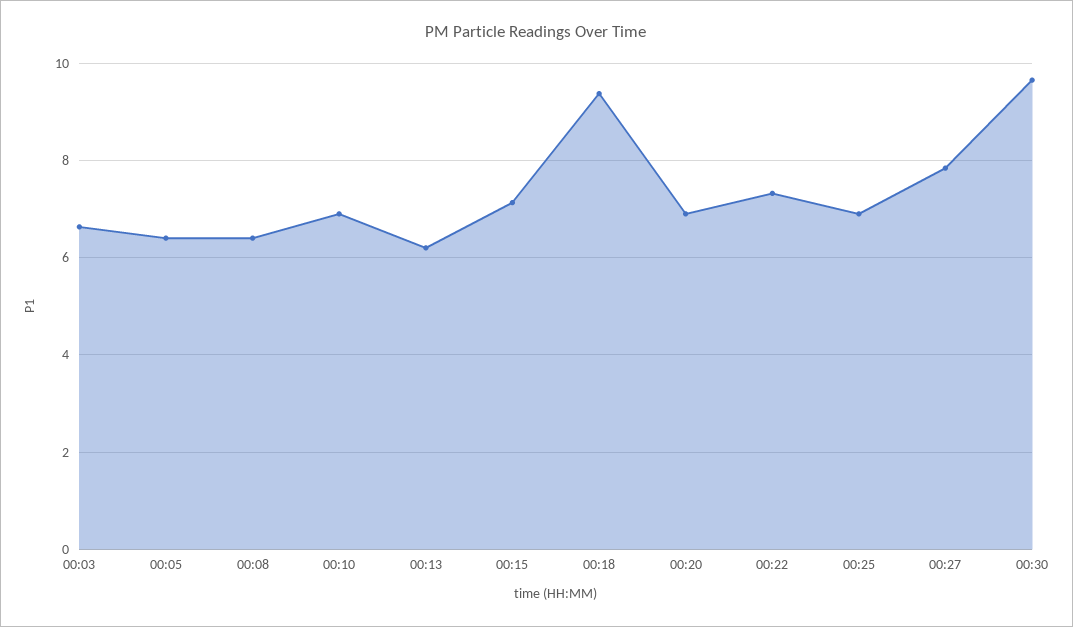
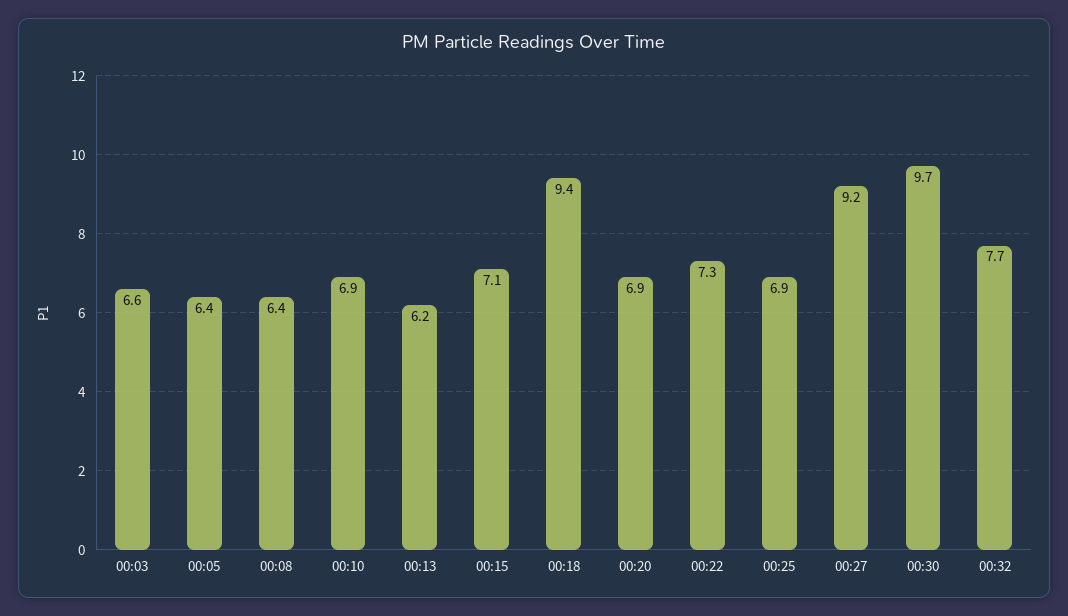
00:27: 7.8 -> 9.2
00:32: none -> 7.7

